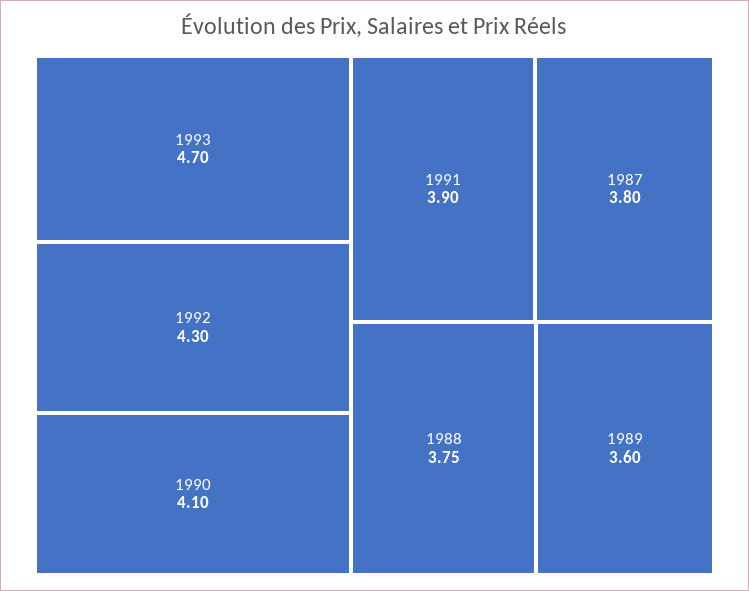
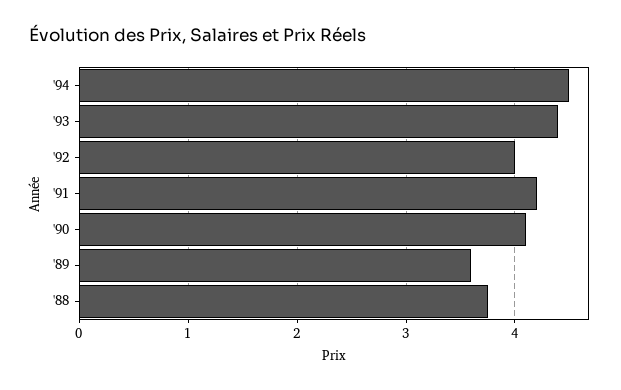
1993: 4.7 -> 4.4
1992: 4.3 -> 4
1991: 3.9 -> 4.2
1987: 3.8 -> none
'94: none -> 4.5

